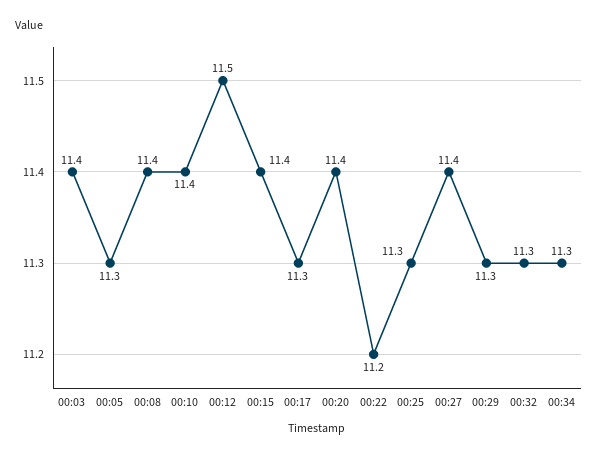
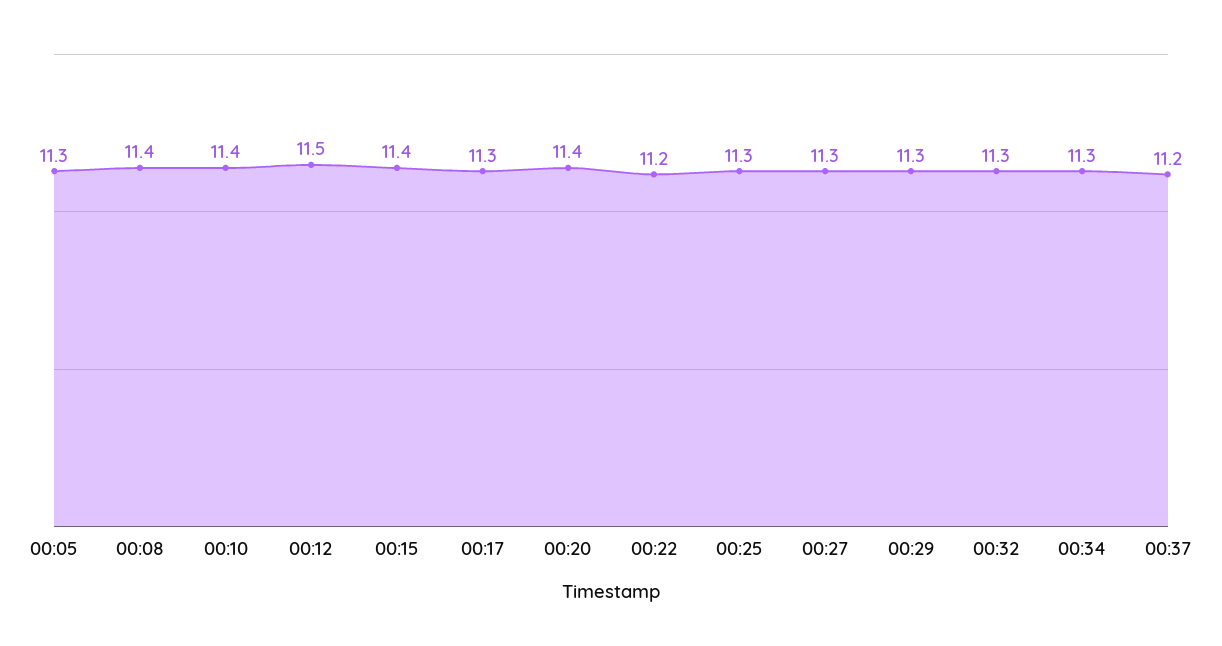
00:03: 11.4 -> none
00:27: 11.4 -> 11.3
00:37: none -> 11.2

